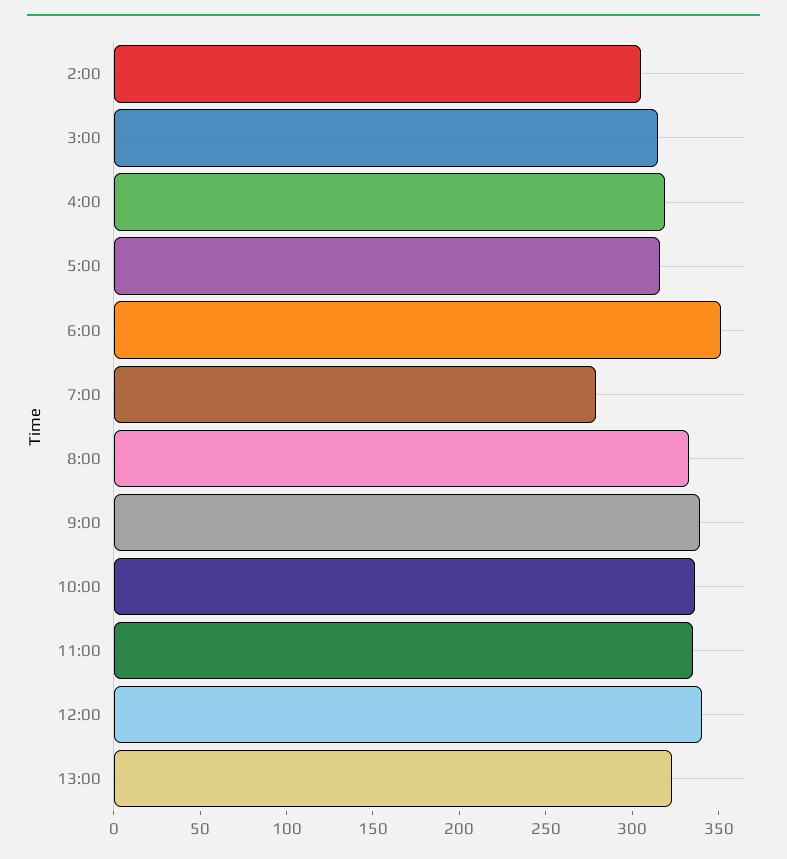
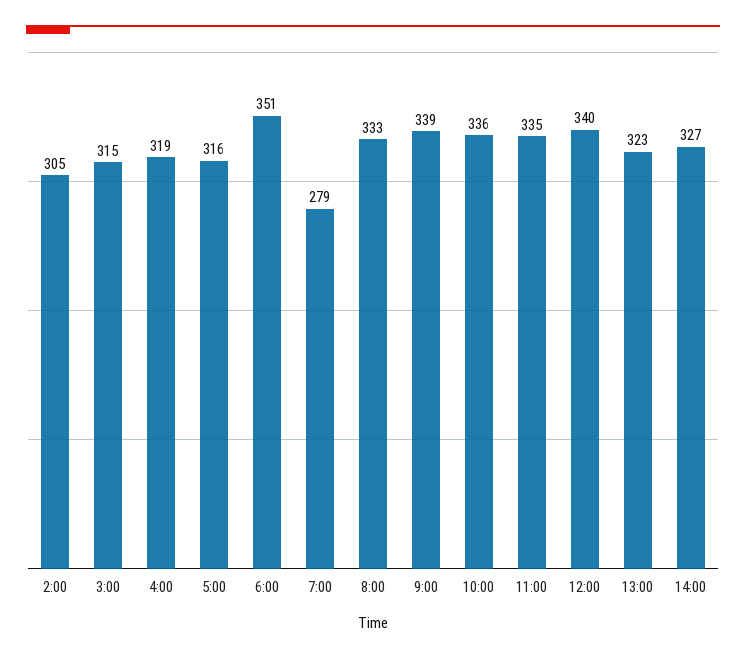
14:00: none -> 327

